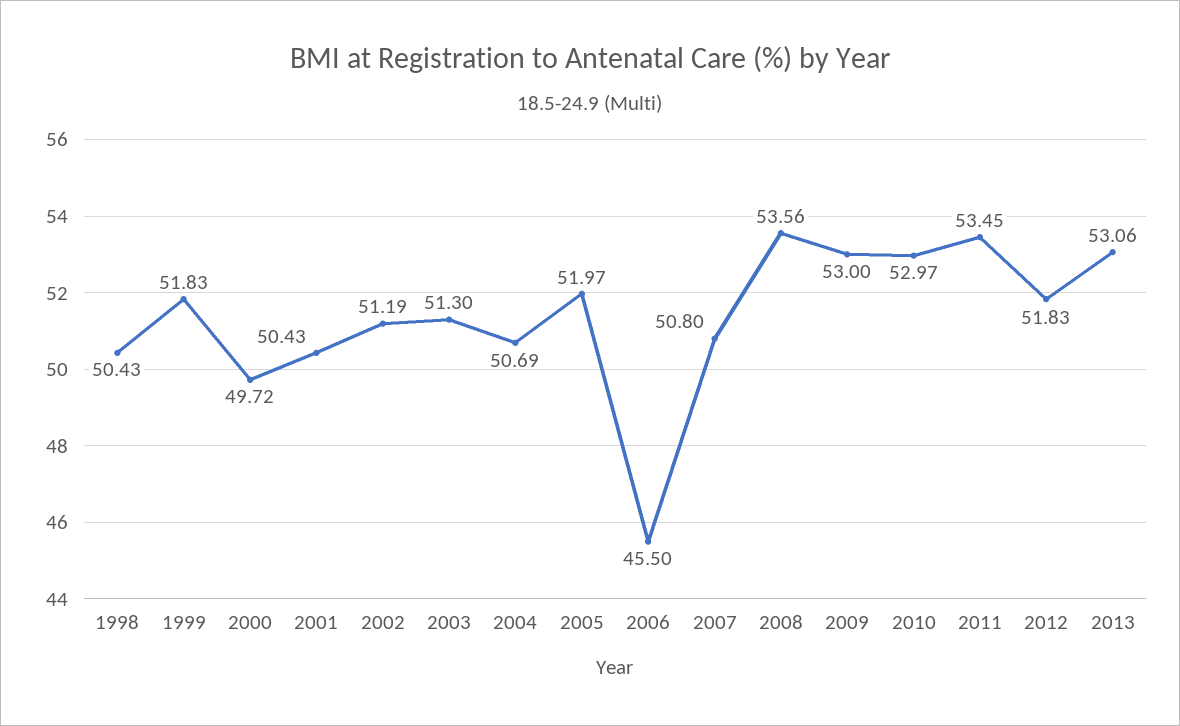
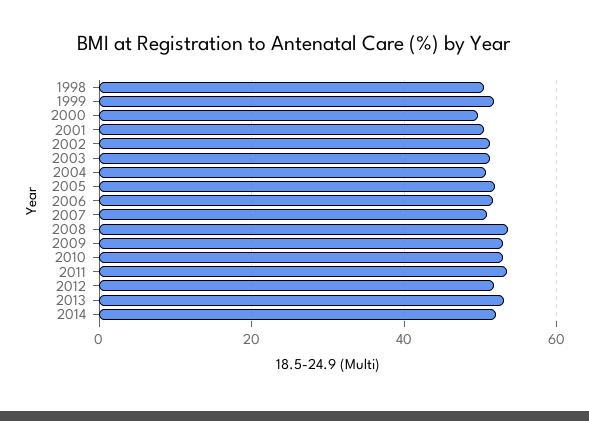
2006: 45.5 -> 52
2014: none -> 52

